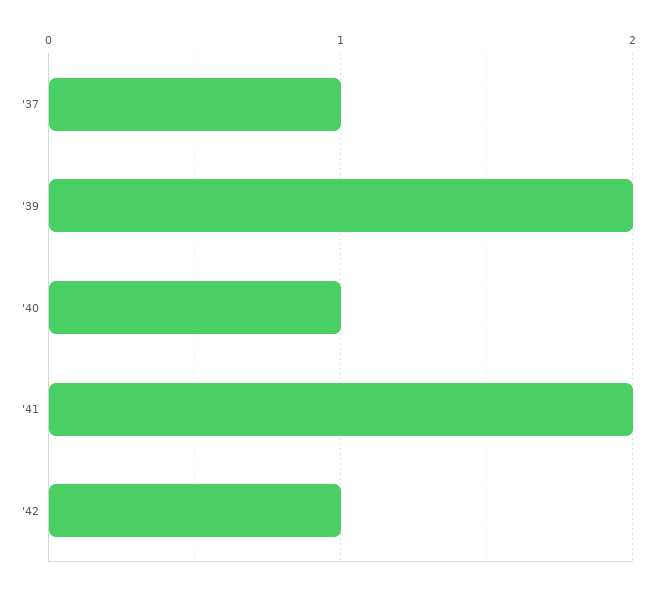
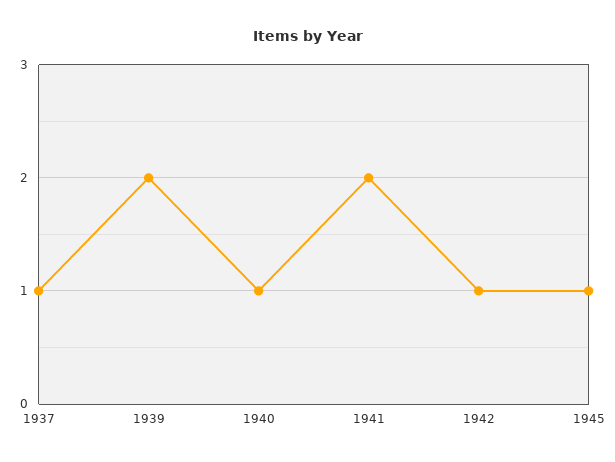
1945: none -> 1

